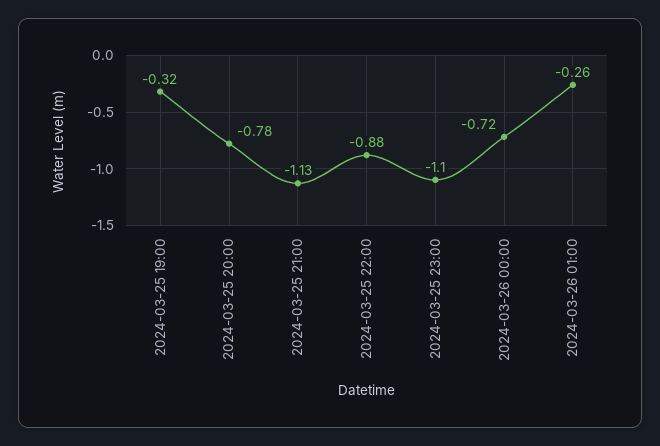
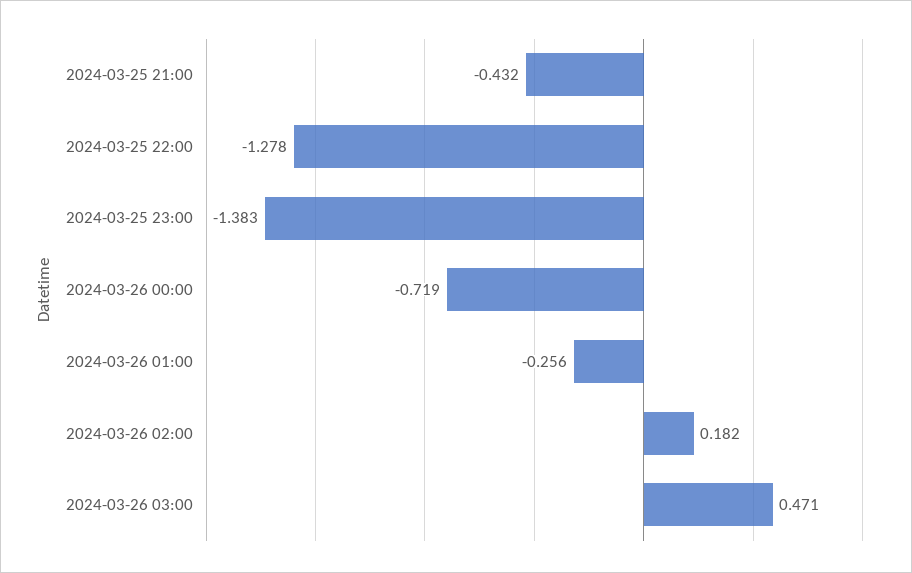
2024-03-25 19:00: -0.32 -> none
2024-03-25 20:00: -0.78 -> none
2024-03-25 21:00: -1.13 -> -0.432
2024-03-25 22:00: -0.88 -> -1.278
2024-03-25 23:00: -1.1 -> -1.383
2024-03-26 02:00: none -> 0.182
2024-03-26 03:00: none -> 0.471

